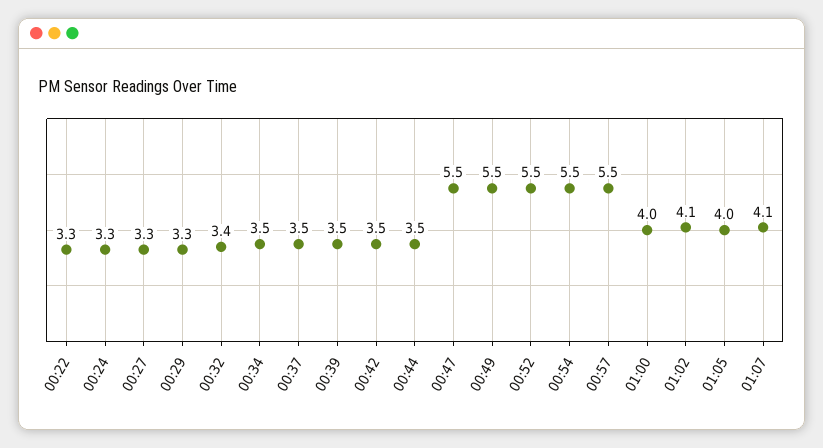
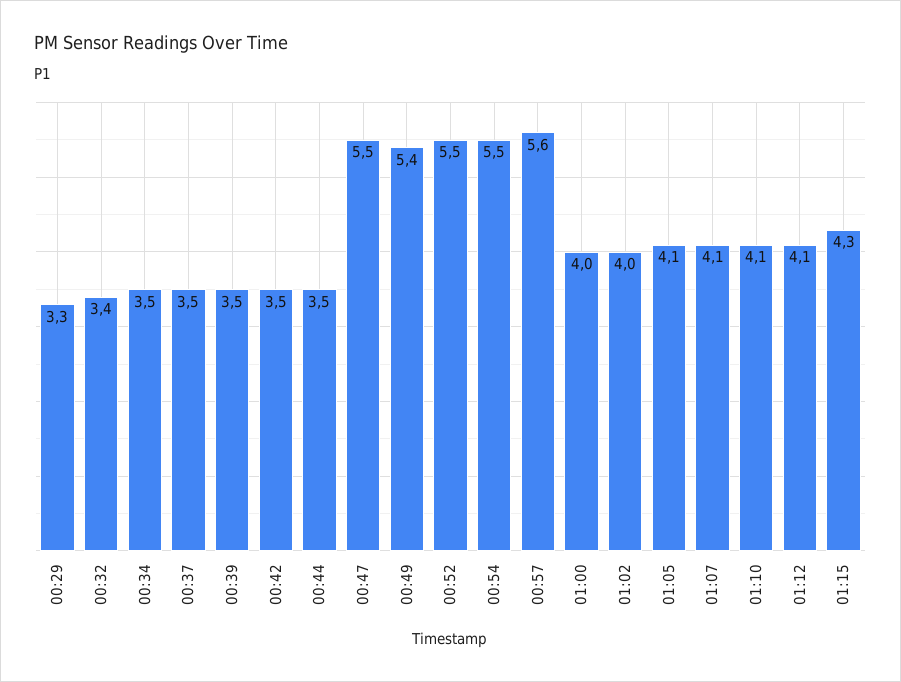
00:22: 3.3 -> none
00:24: 3.3 -> none
00:27: 3.3 -> none
00:49: 5.5 -> 5.4
00:57: 5.5 -> 5.6
01:02: 4.1 -> 4
01:05: 4 -> 4.1
01:10: none -> 4.1
01:12: none -> 4.1
01:15: none -> 4.3

